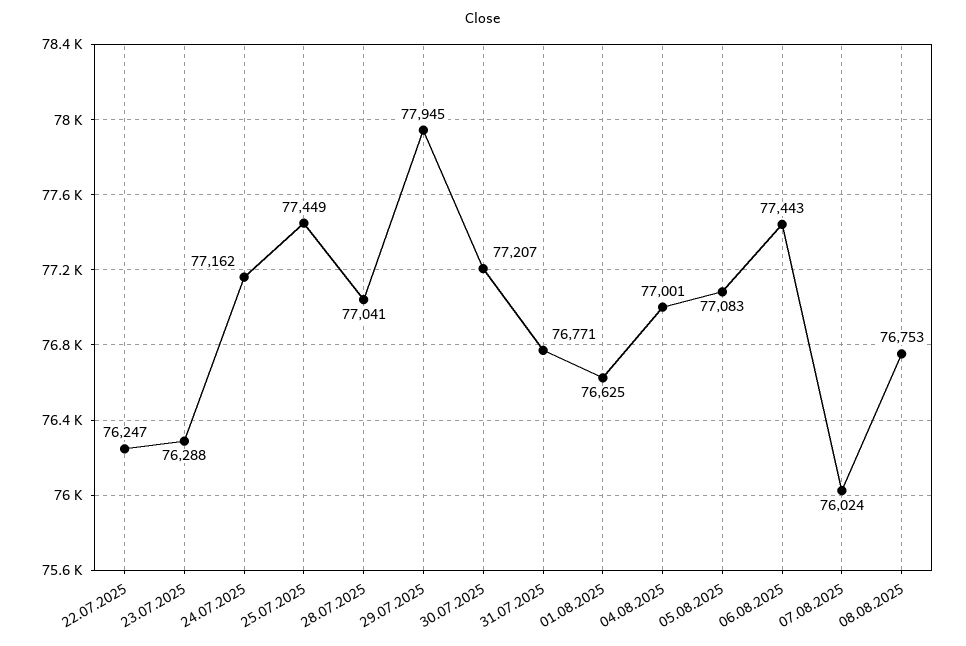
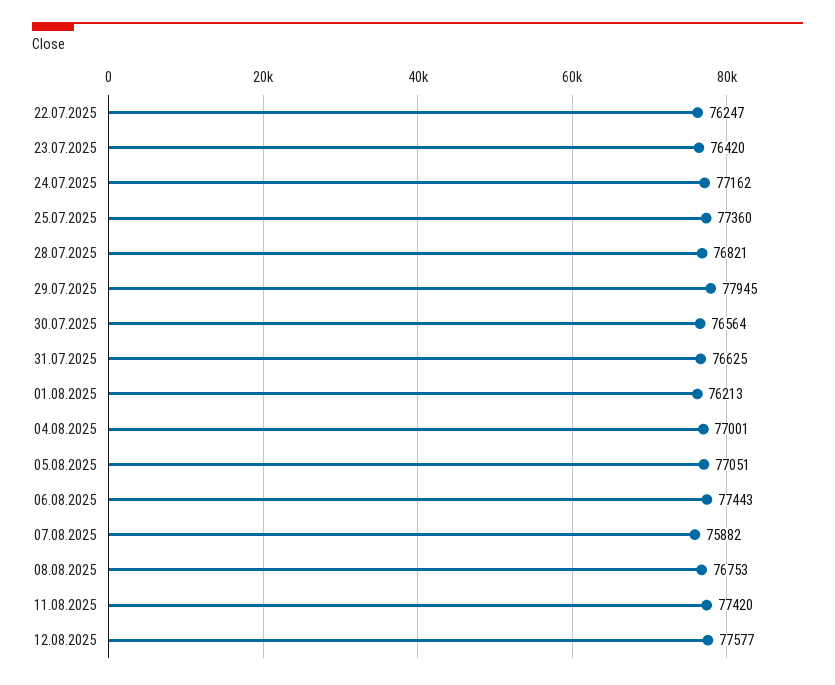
23.07.2025: 76288 -> 76420
25.07.2025: 77449 -> 77360
28.07.2025: 77041 -> 76821
30.07.2025: 77207 -> 76564
31.07.2025: 76771 -> 76625
01.08.2025: 76625 -> 76213
05.08.2025: 77083 -> 77051
07.08.2025: 76024 -> 75882
11.08.2025: none -> 77420
12.08.2025: none -> 77577

